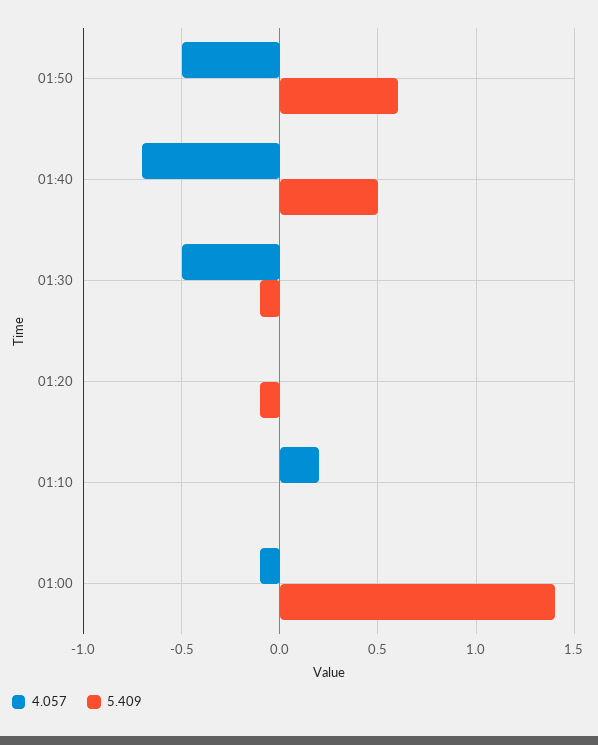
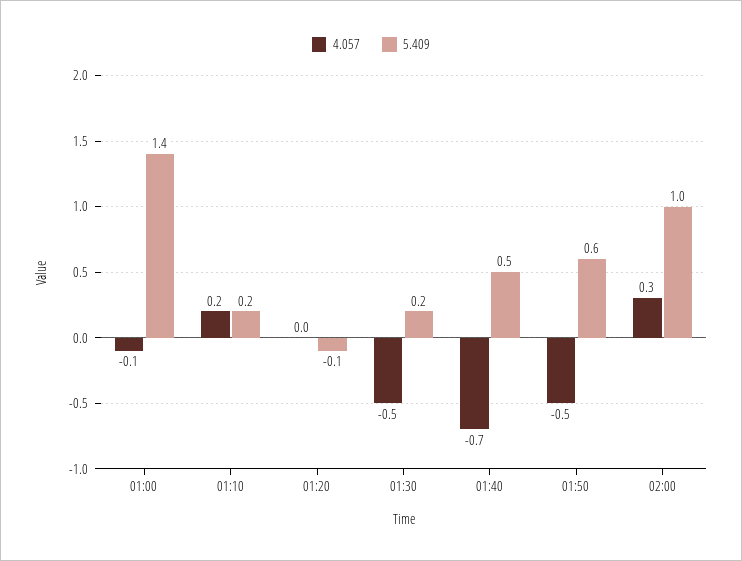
5.409, 01:30: -0.1 -> 0.2
5.409, 01:10: 0 -> 0.2
4.057, 02:00: none -> 0.3
5.409, 02:00: none -> 1

